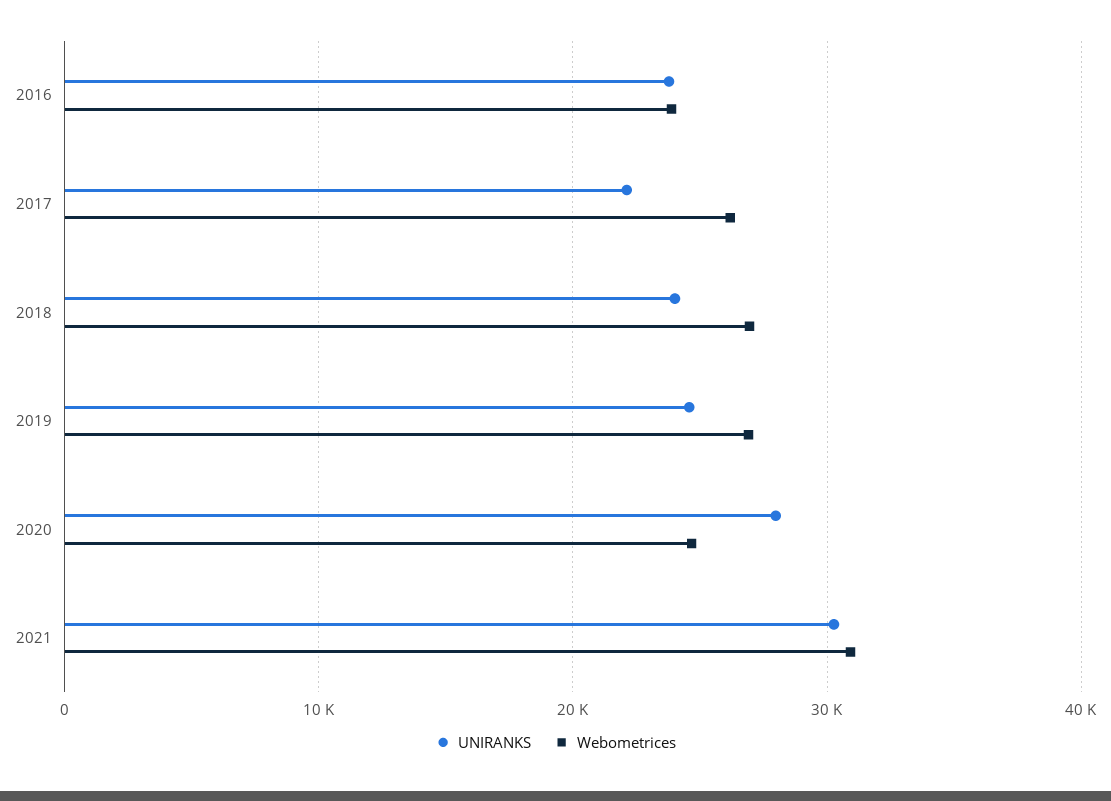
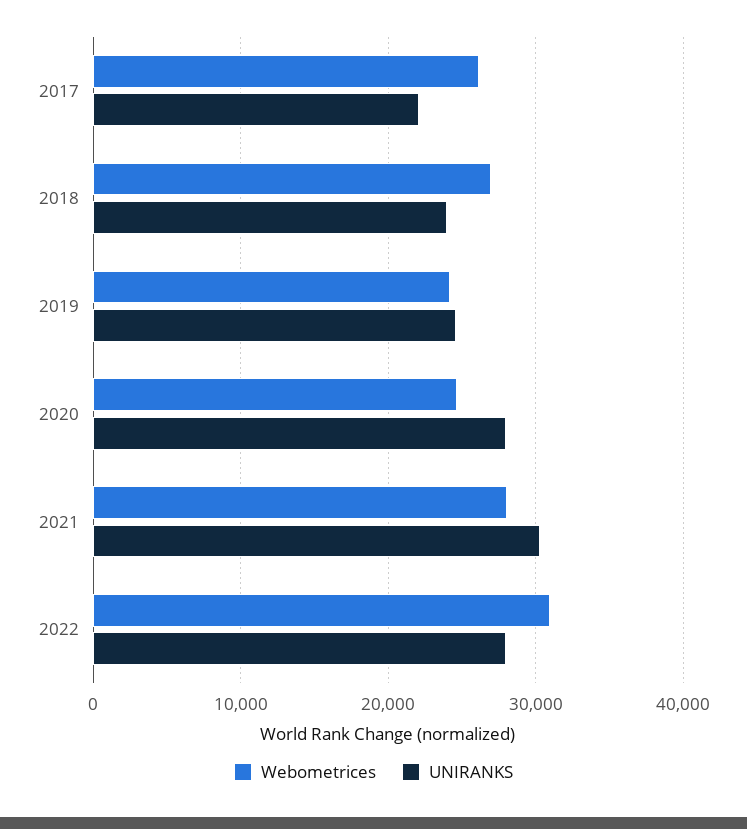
UNIRANKS, 2016: 24000 -> none
Webometrices, 2016: 24000 -> none
Webometrices, 2019: 27000 -> 24000
Webometrices, 2021: 31000 -> 28000
Webometrices, 2022: none -> 31000
UNIRANKS, 2022: none -> 28000

